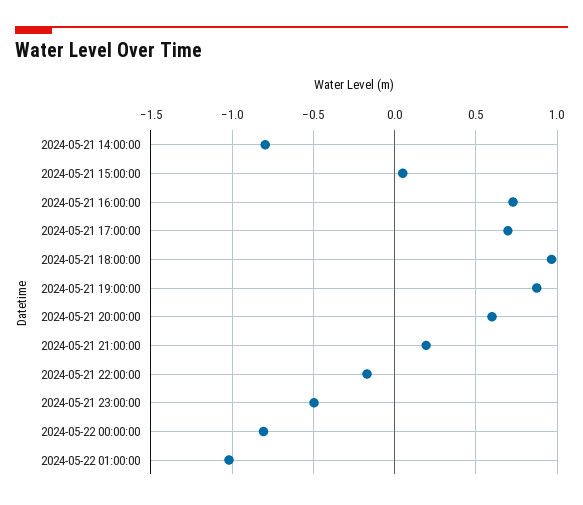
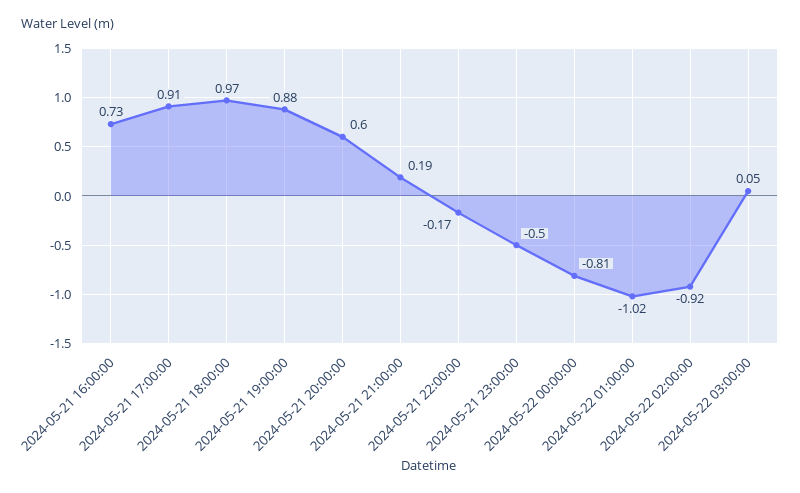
2024-05-21 14:00:00: -0.8 -> none
2024-05-21 15:00:00: 0.05 -> none
2024-05-21 17:00:00: 0.7 -> 0.91
2024-05-22 02:00:00: none -> -0.92
2024-05-22 03:00:00: none -> 0.05

